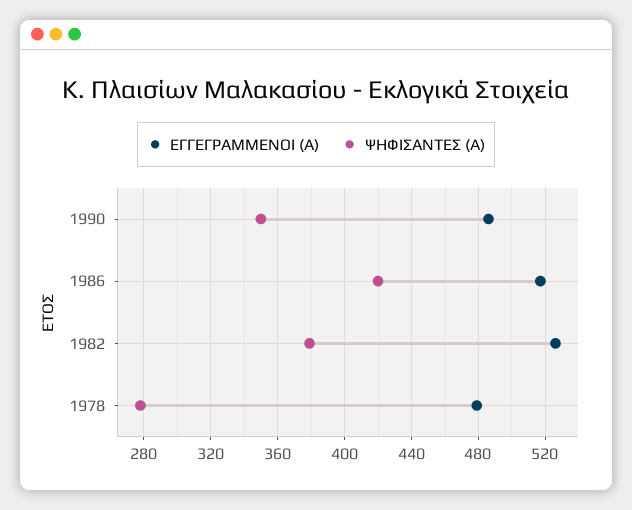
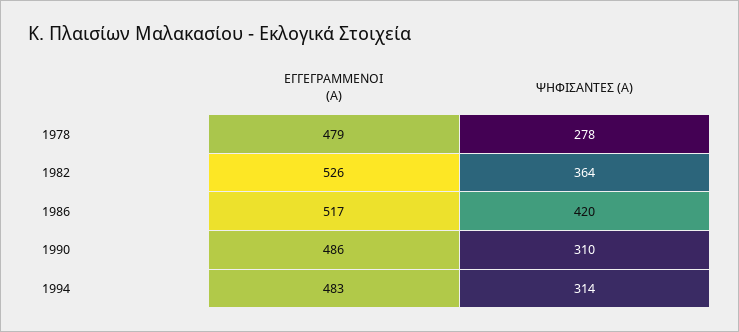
ΨΗΦΙΣΑΝΤΕΣ (Α), 1990: 350 -> 310
ΨΗΦΙΣΑΝΤΕΣ (Α), 1982: 380 -> 364
ΕΓΓΕΓΡΑΜΜΕΝΟΙ (Α), 1994: none -> 483
ΨΗΦΙΣΑΝΤΕΣ (Α), 1994: none -> 314

